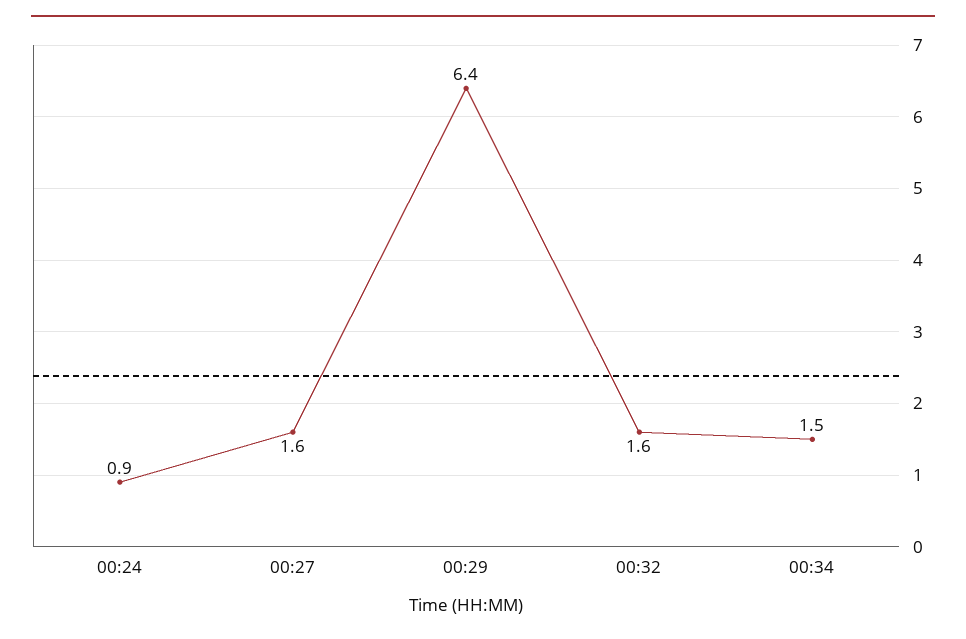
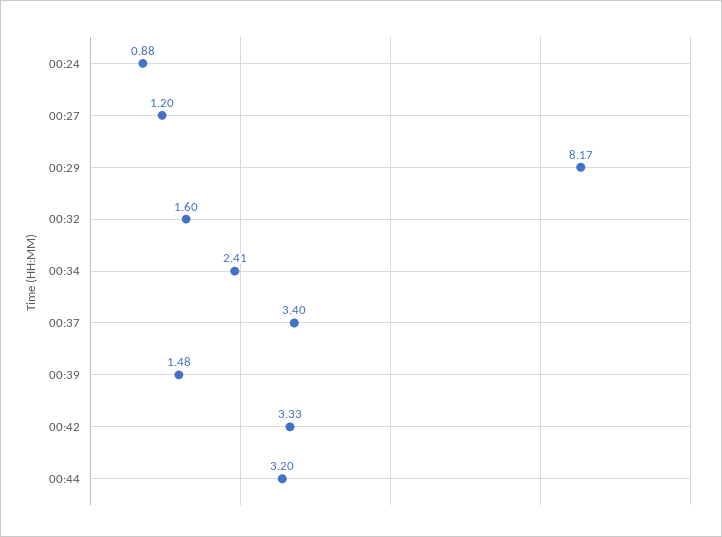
00:27: 1.6 -> 1.2
00:29: 6.4 -> 8.17
00:34: 1.5 -> 2.41
00:37: none -> 3.4
00:39: none -> 1.48
00:42: none -> 3.33
00:44: none -> 3.2

